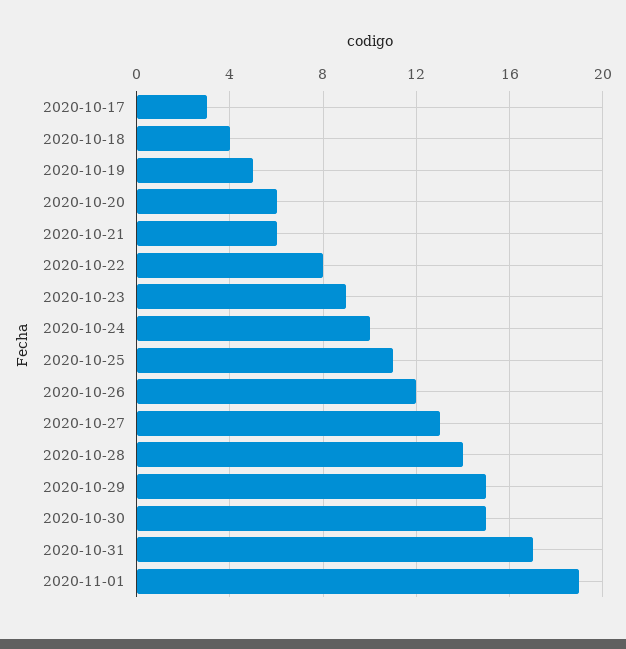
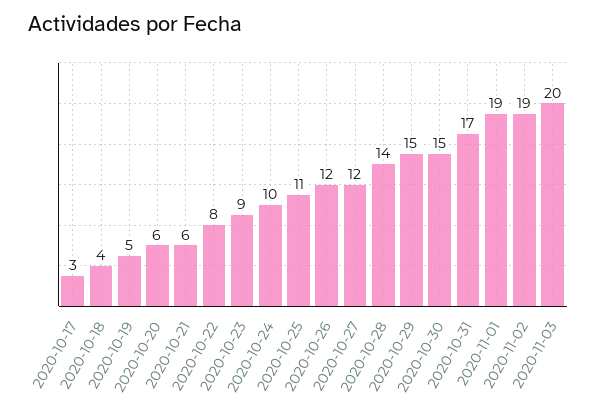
2020-10-27: 13 -> 12
2020-11-02: none -> 19
2020-11-03: none -> 20

